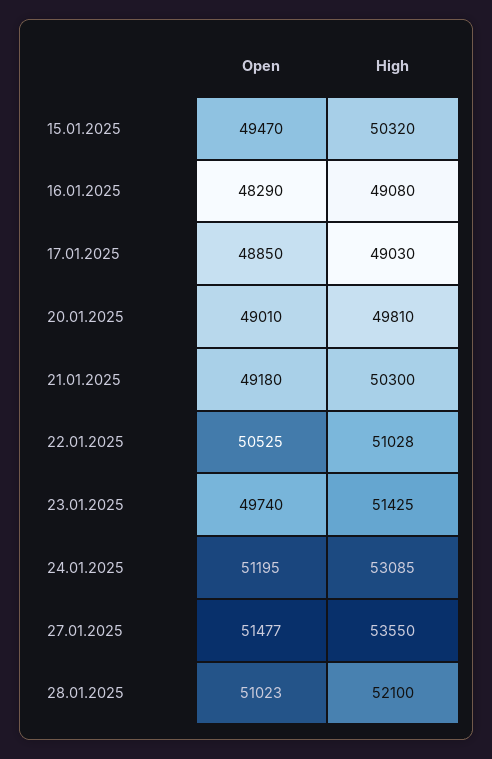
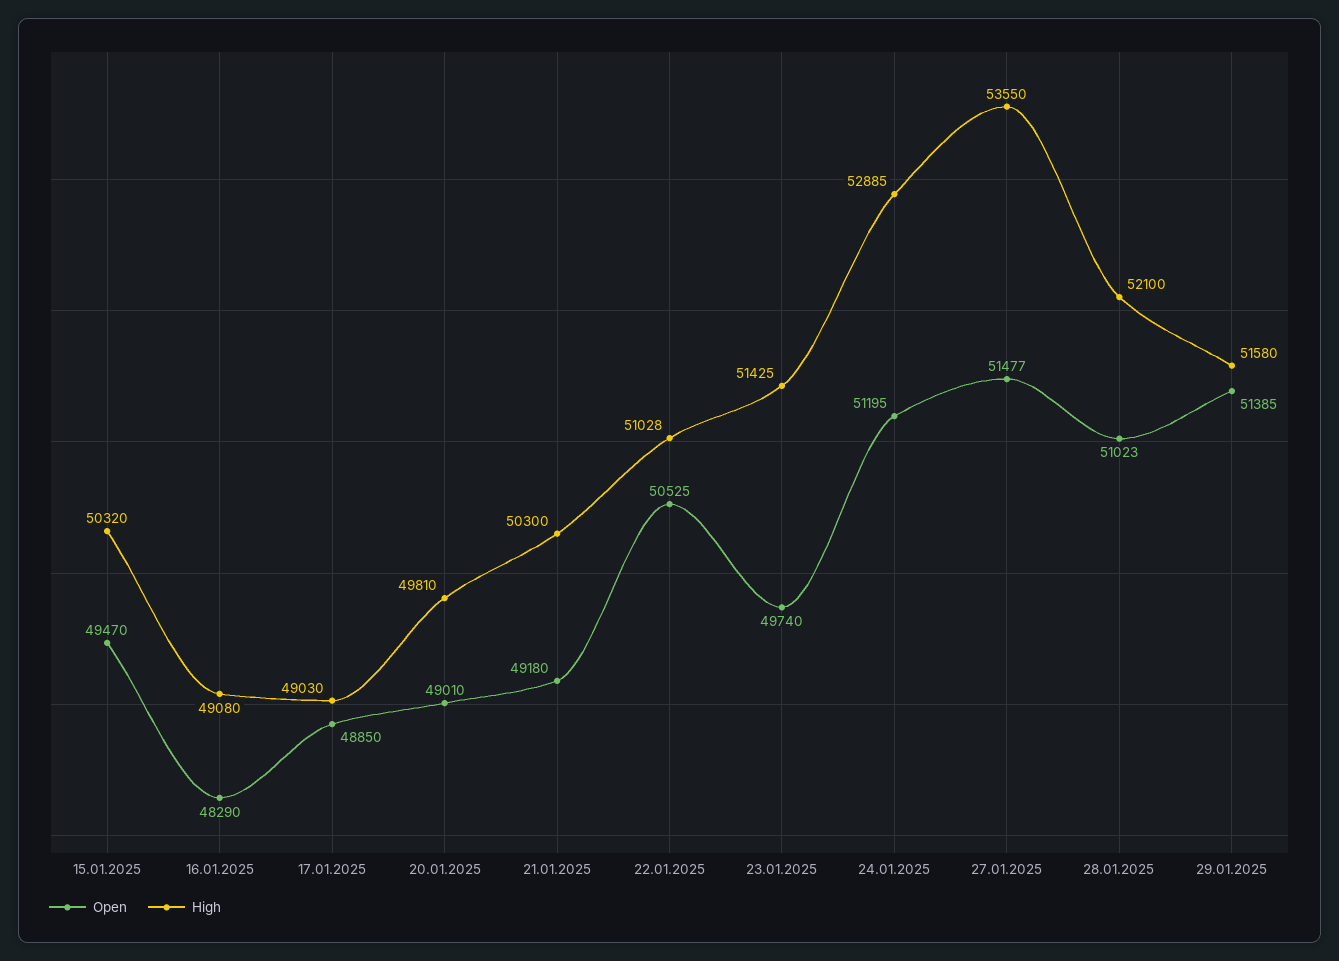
High, 24.01.2025: 53085 -> 52885
Open, 29.01.2025: none -> 51385
High, 29.01.2025: none -> 51580

